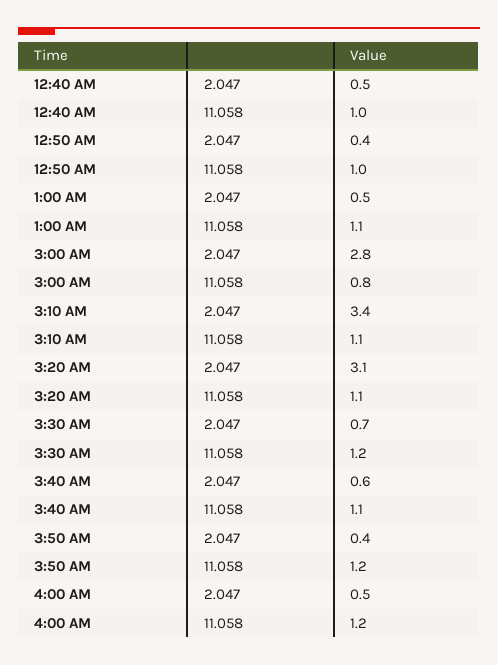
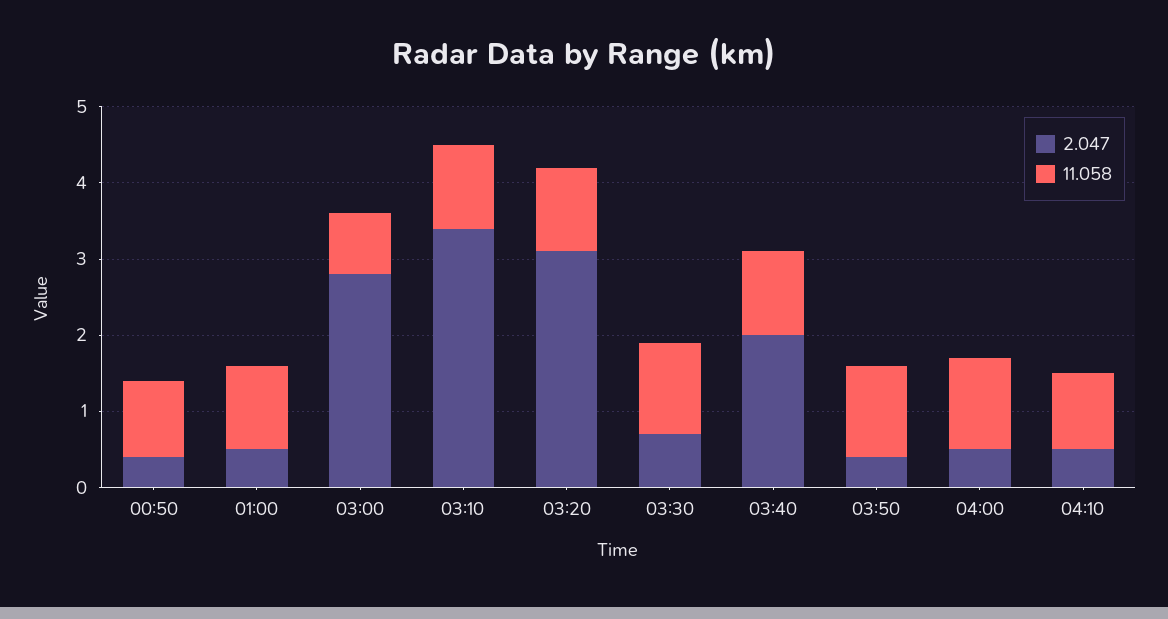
2.047, 12:40 AM: 0.5 -> none
11.058, 12:40 AM: 1 -> none
2.047, 3:40 AM: 0.6 -> 2
2.047, 04:10: none -> 0.5
11.058, 04:10: none -> 1

